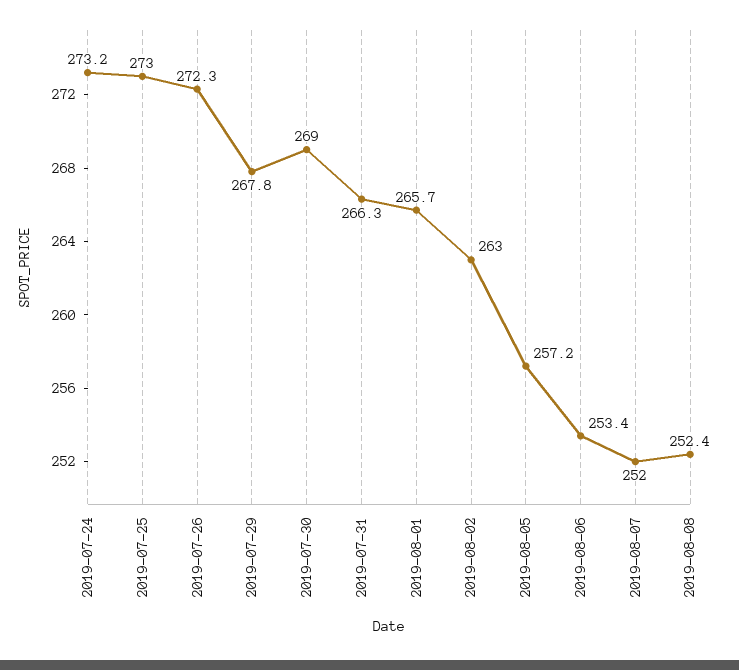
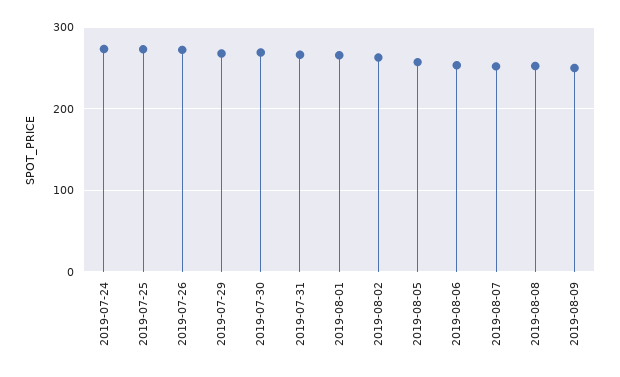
2019-08-09: none -> 250

